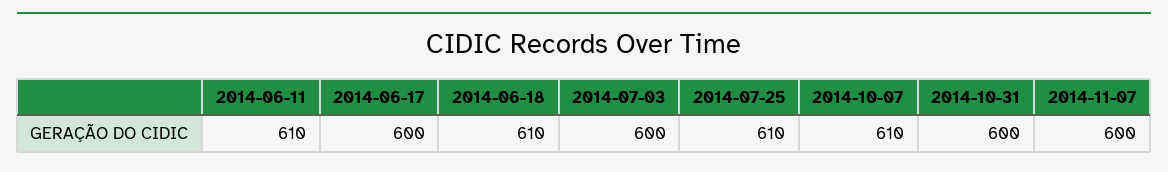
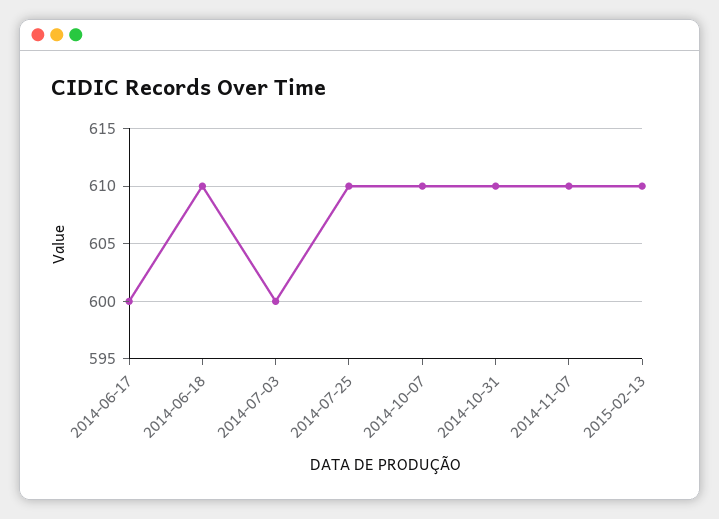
2014-06-11: 610 -> none
2014-10-31: 600 -> 610
2014-11-07: 600 -> 610
2015-02-13: none -> 610

